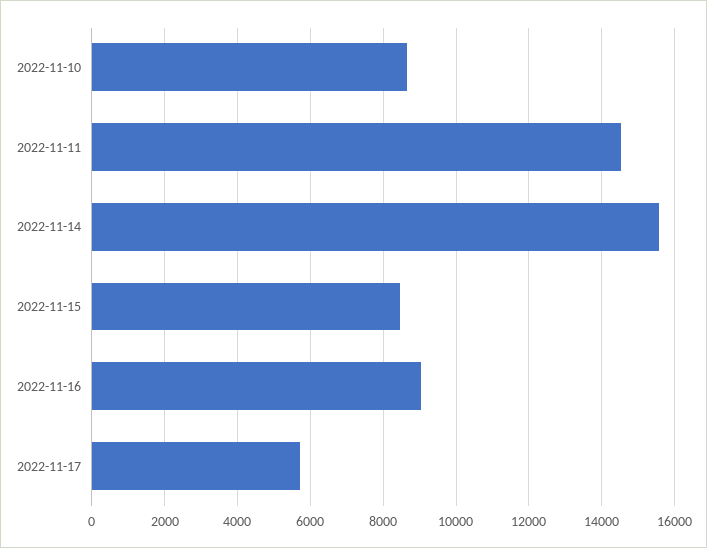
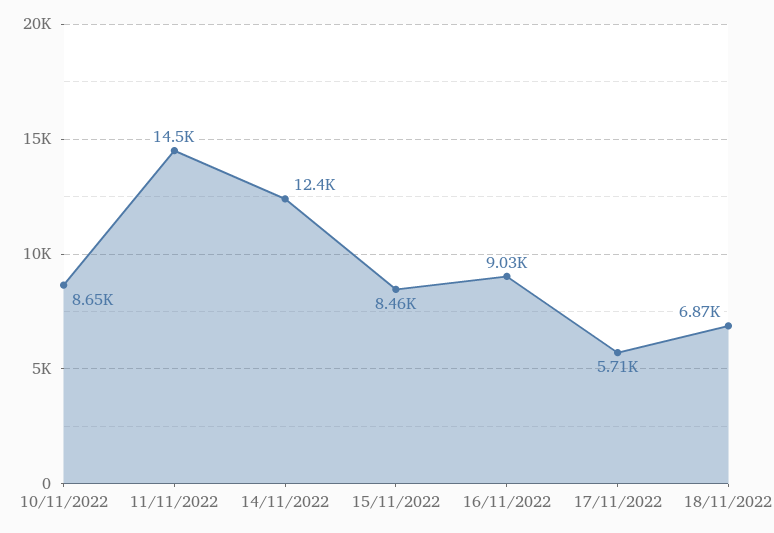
2022-11-14: 15600 -> 12400
18/11/2022: none -> 6870

